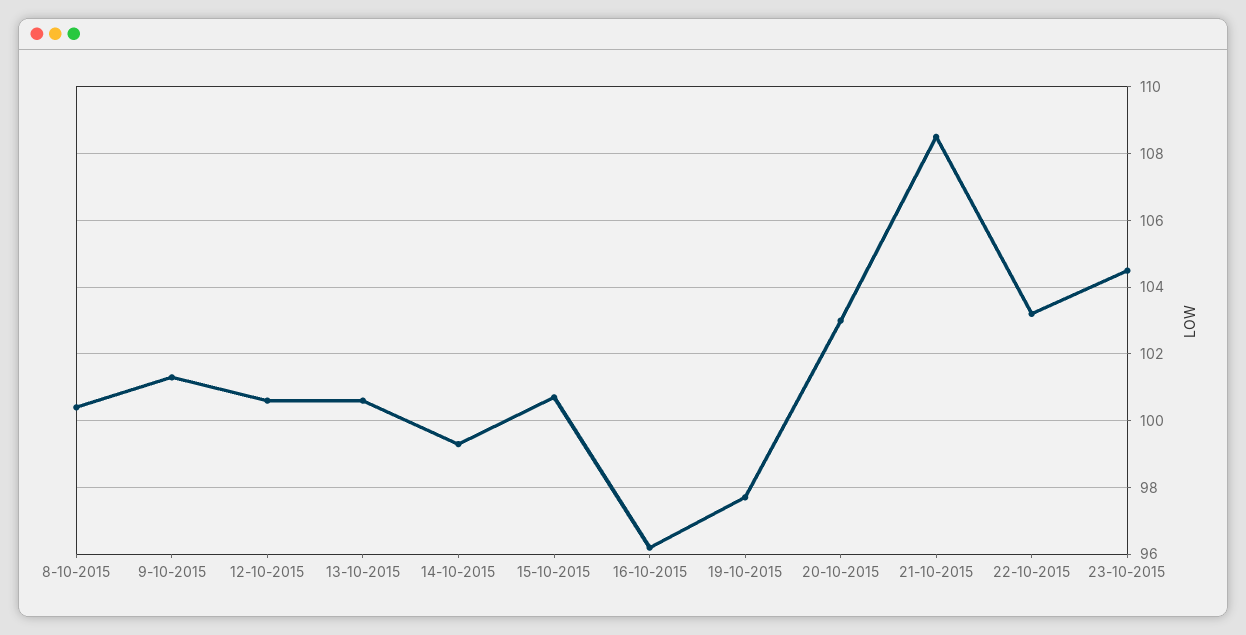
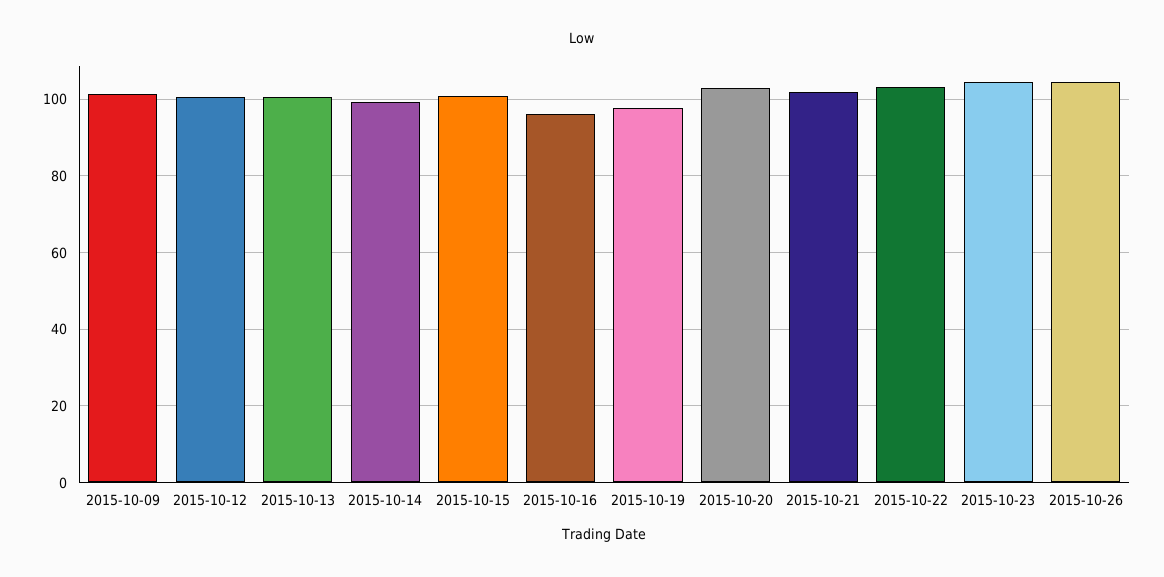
8-10-2015: 100.5 -> none
21-10-2015: 108.5 -> 102
2015-10-26: none -> 104

